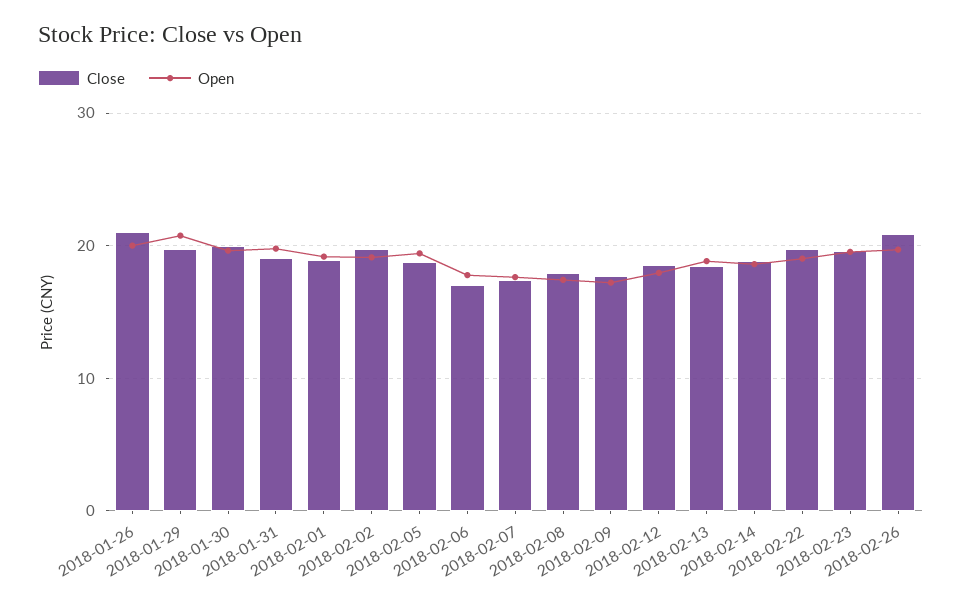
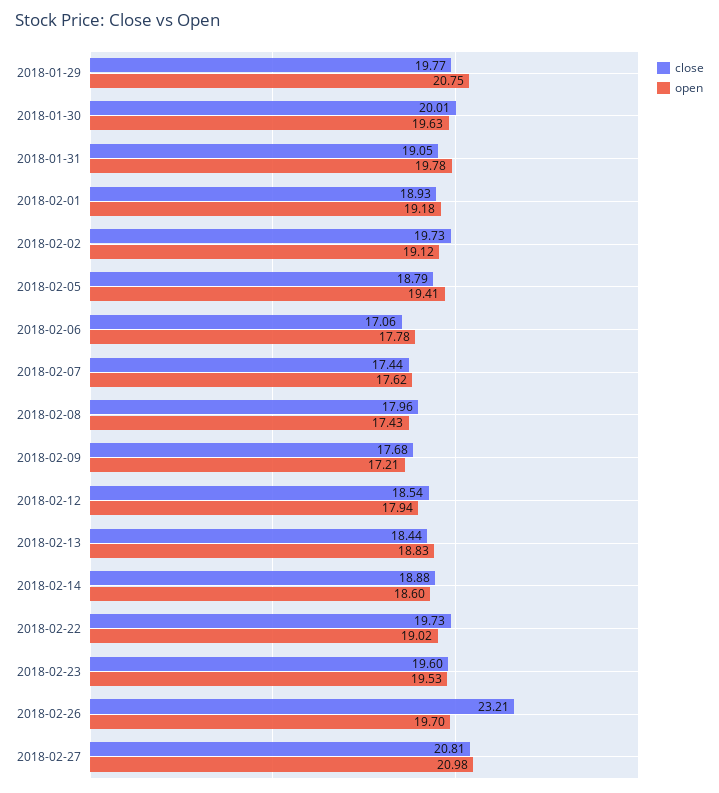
Close, 2018-01-26: 21 -> none
Open, 2018-01-26: 20 -> none
Close, 2018-02-26: 21 -> 23.21
Close, 2018-02-27: none -> 20.81
Open, 2018-02-27: none -> 20.98

